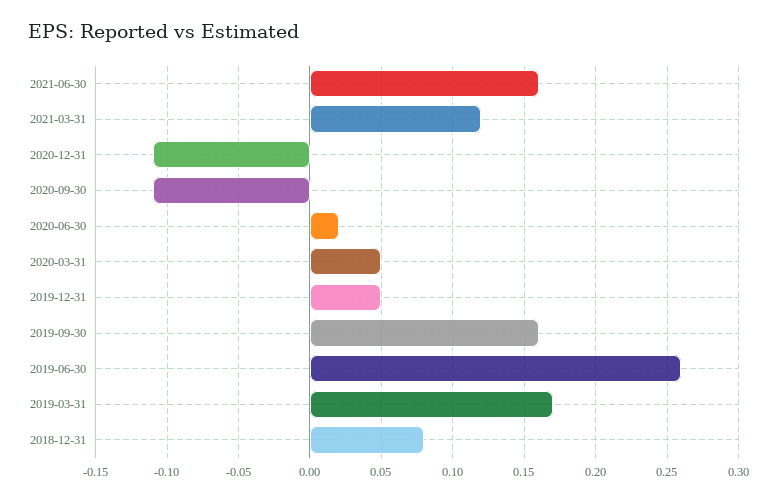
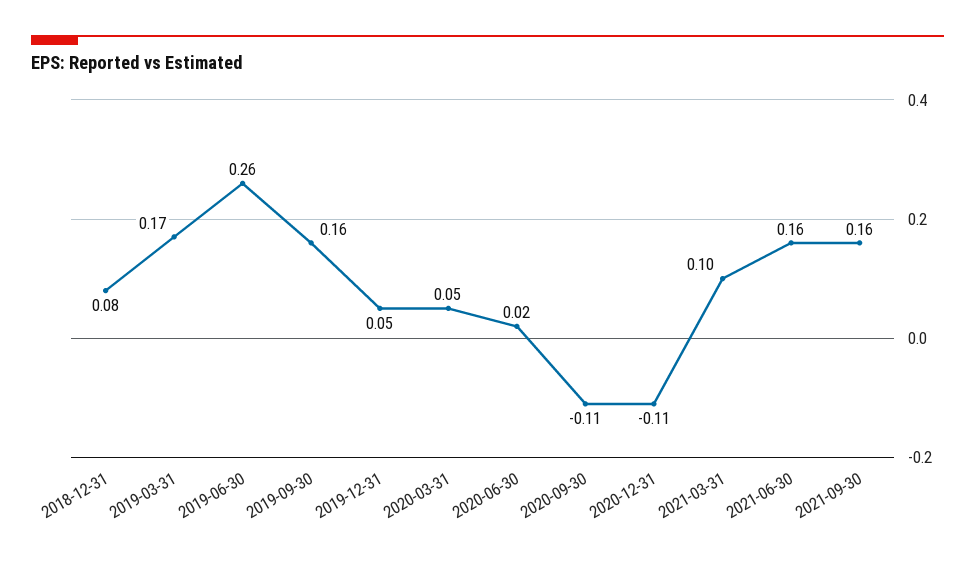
2021-03-31: 0.12 -> 0.1
2021-09-30: none -> 0.16

